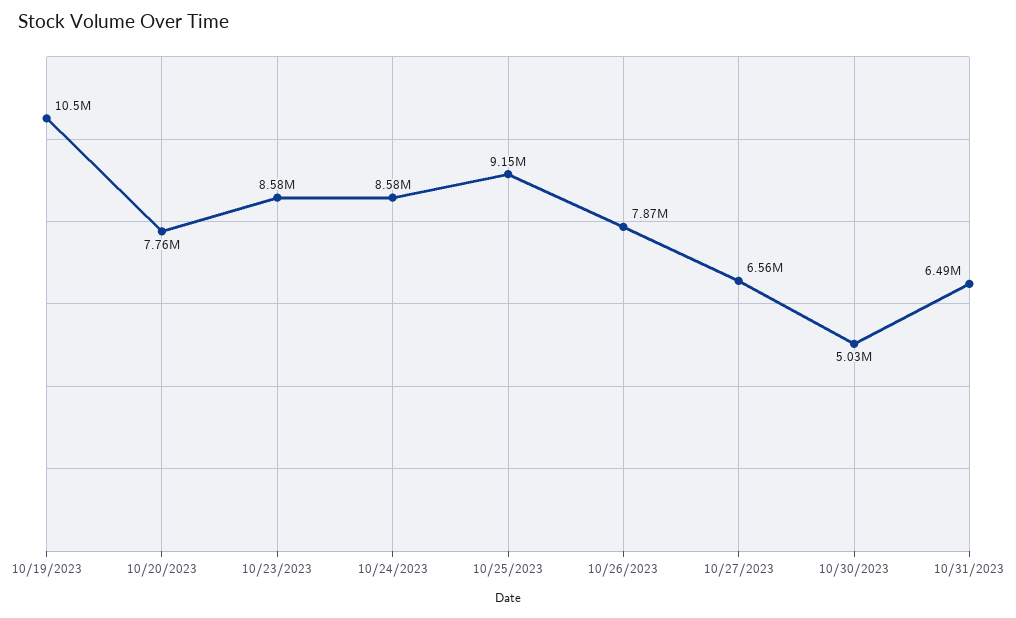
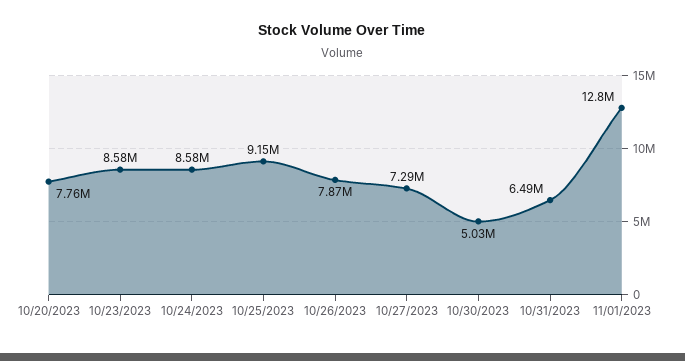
10/19/2023: 10500000 -> none
10/27/2023: 6560000 -> 7290000
11/01/2023: none -> 12800000

